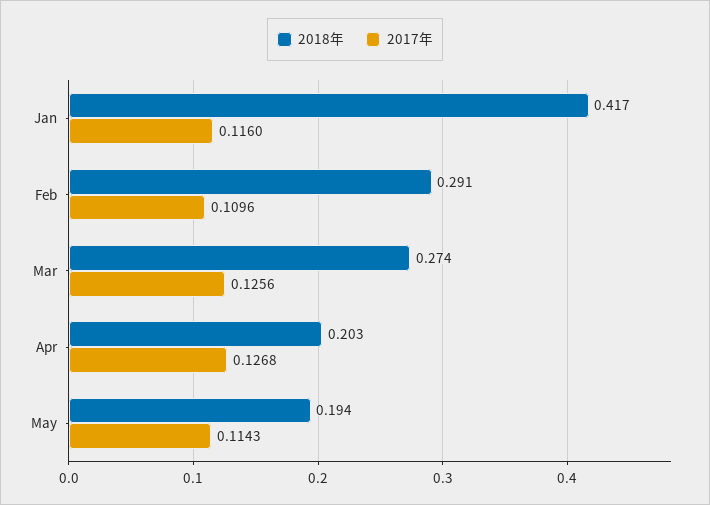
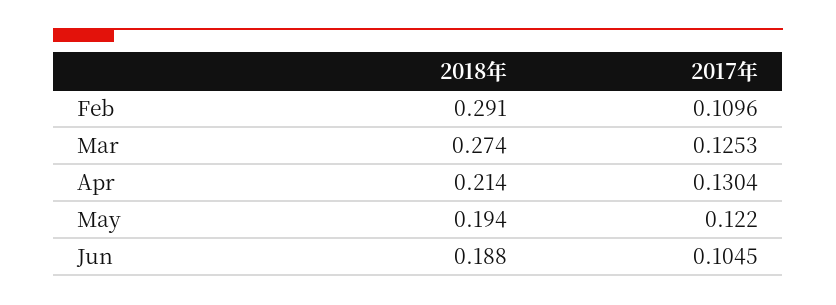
2018年, Jan: 0.417 -> none
2017年, Jan: 0.116 -> none
2017年, Mar: 0.1256 -> 0.1253
2018年, Apr: 0.203 -> 0.214
2017年, Apr: 0.1268 -> 0.1304
2017年, May: 0.1143 -> 0.122
2018年, Jun: none -> 0.188
2017年, Jun: none -> 0.1045

